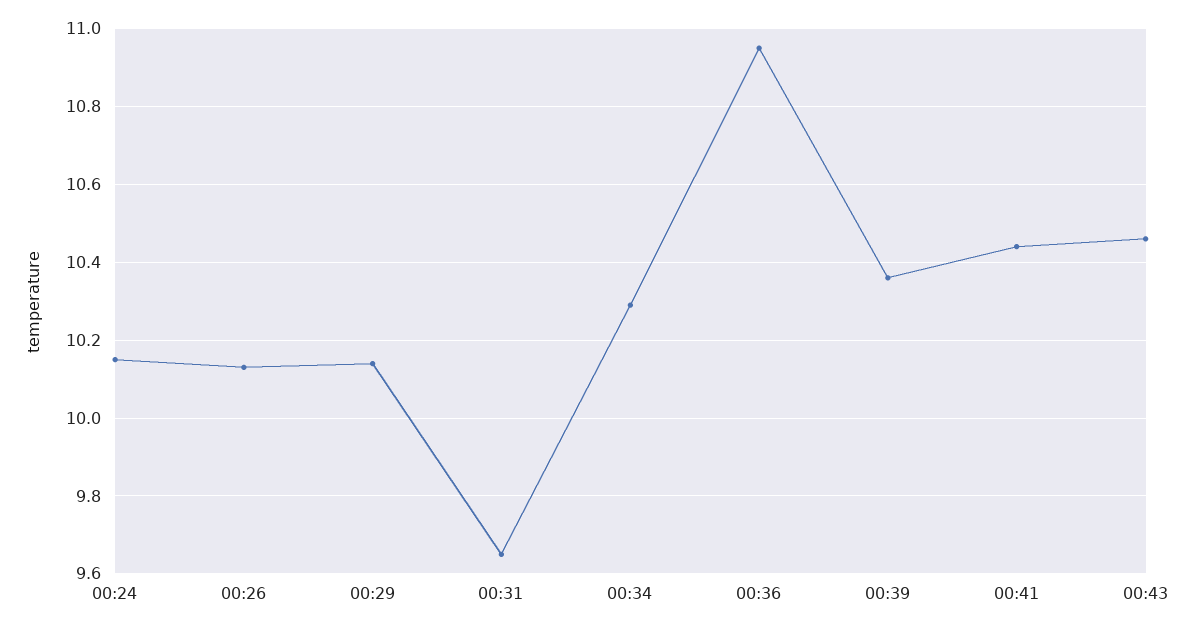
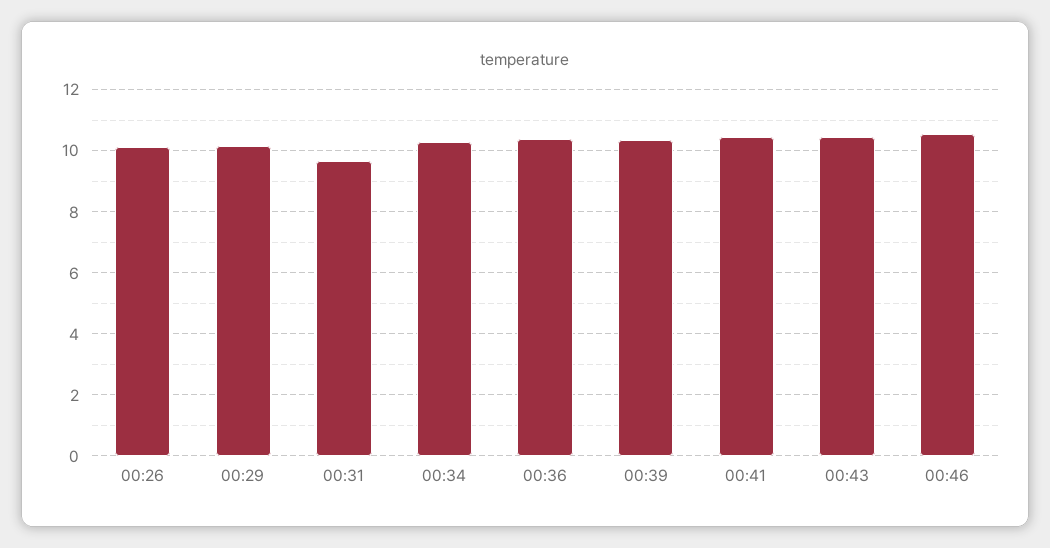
00:24: 10.15 -> none
00:36: 10.95 -> 10.4
00:46: none -> 10.6

